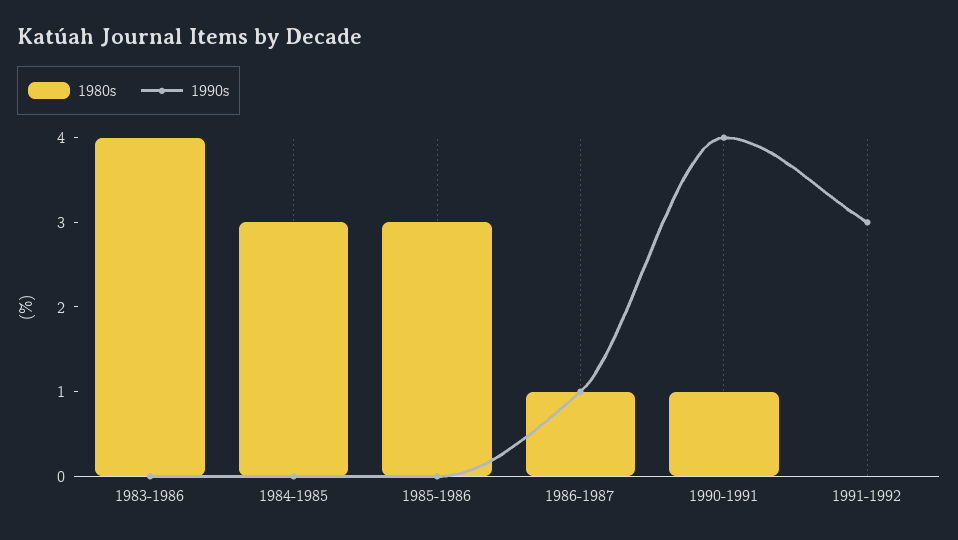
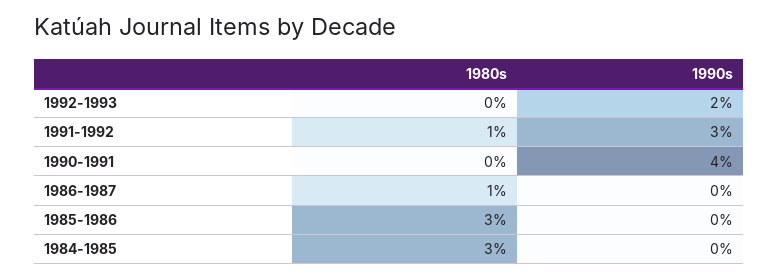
1980s, 1983-1986: 4 -> none
1990s, 1983-1986: 0 -> none
1990s, 1986-1987: 1 -> 0
1980s, 1990-1991: 1 -> 0
1980s, 1991-1992: 0 -> 1
1980s, 1992-1993: none -> 0
1990s, 1992-1993: none -> 2

